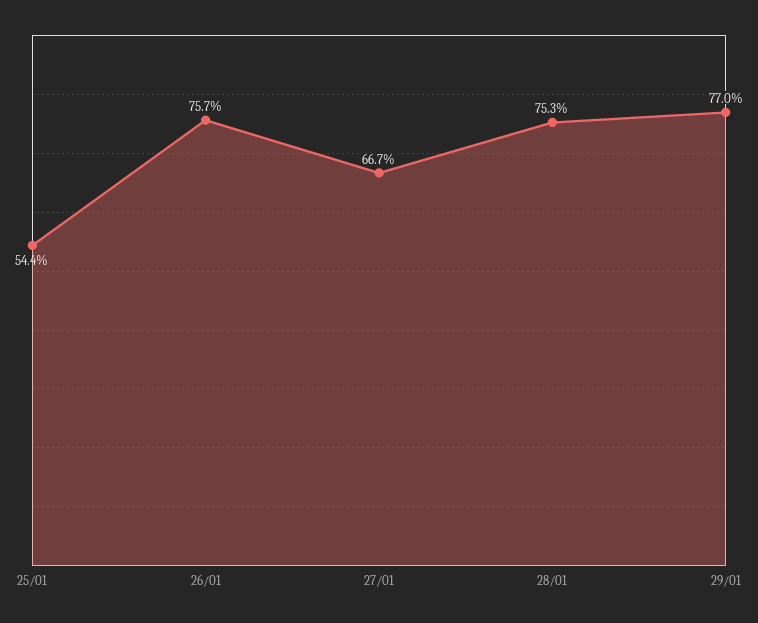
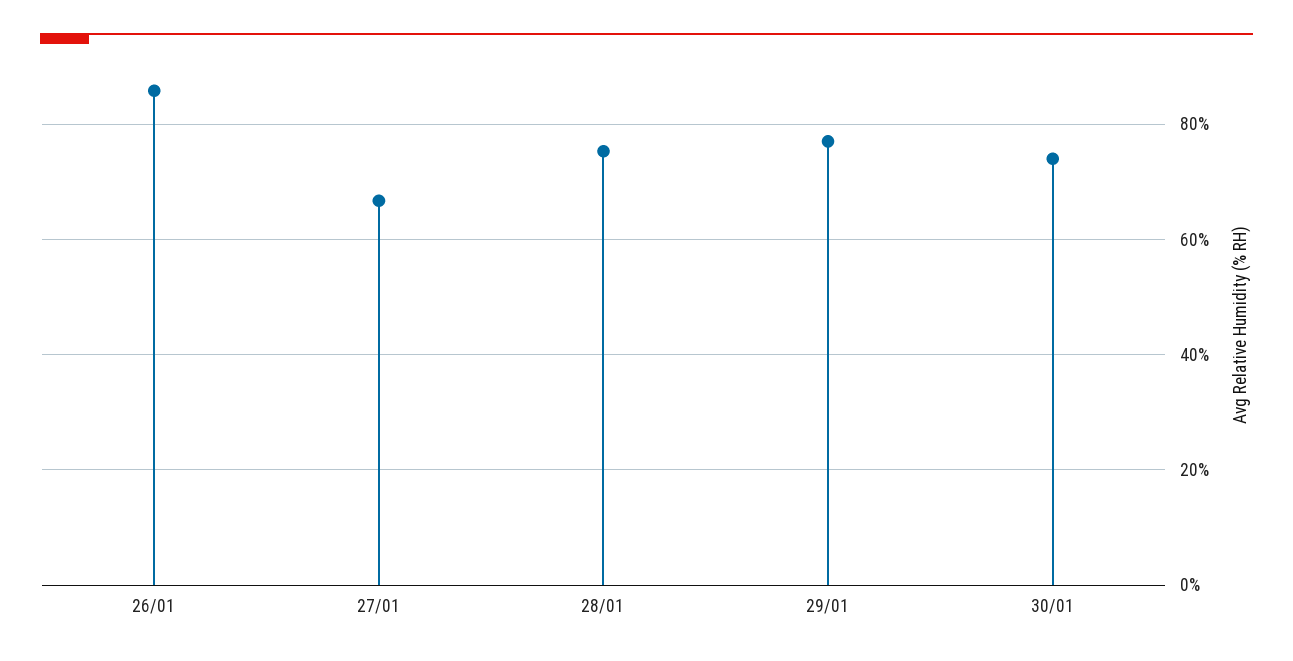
25/01: 54.4 -> none
26/01: 75.7 -> 86
30/01: none -> 74

